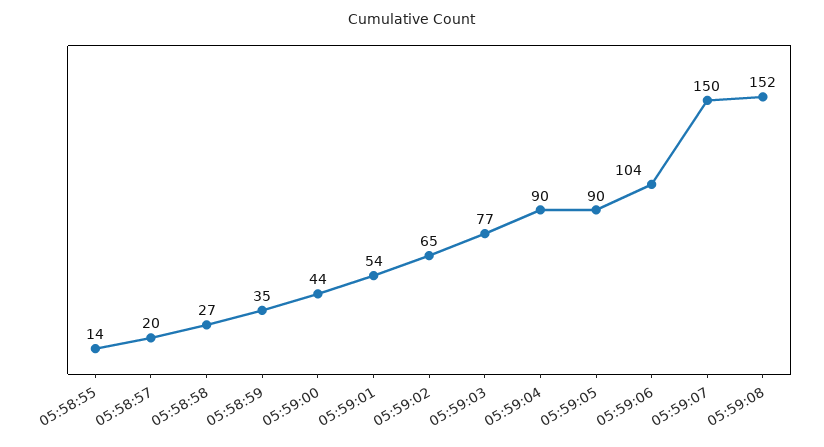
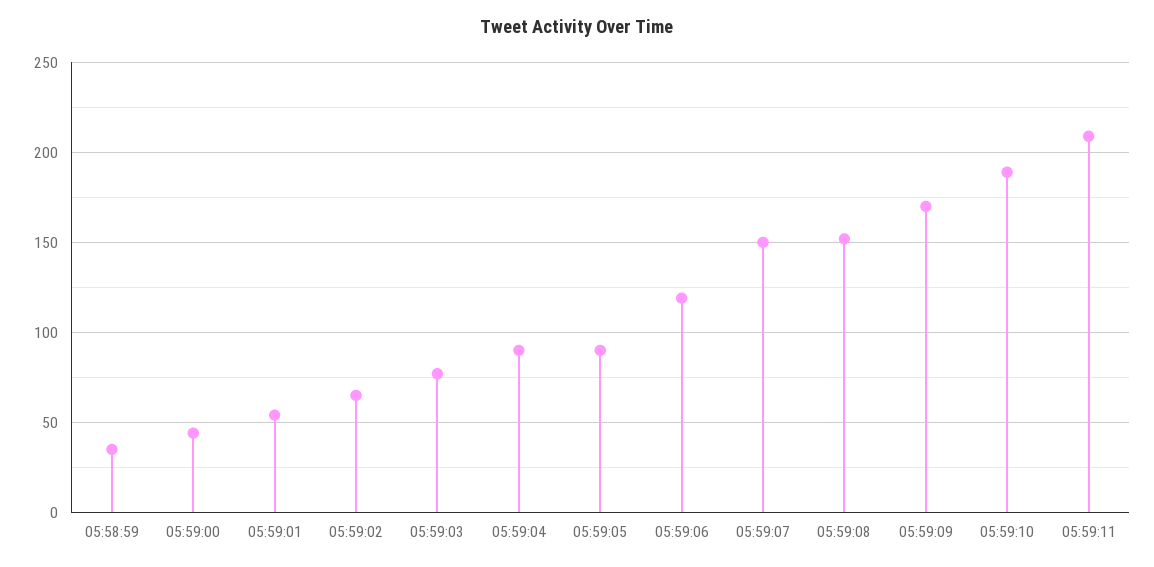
05:58:55: 14 -> none
05:58:57: 20 -> none
05:58:58: 27 -> none
05:59:06: 104 -> 120
05:59:09: none -> 170
05:59:10: none -> 190
05:59:11: none -> 210

